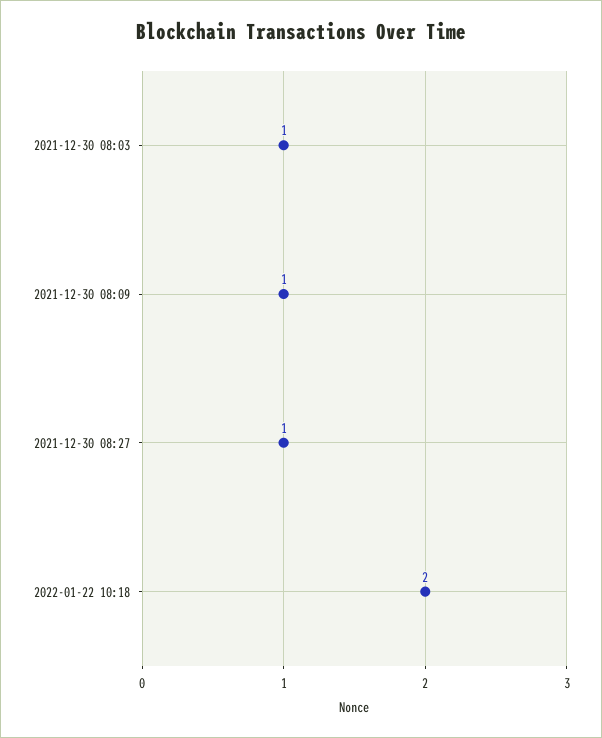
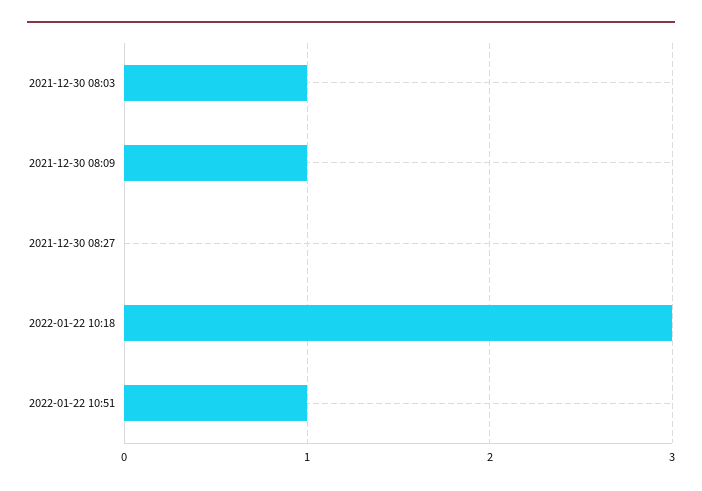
2021-12-30 08:27: 1 -> 0
2022-01-22 10:18: 2 -> 3
2022-01-22 10:51: none -> 1

